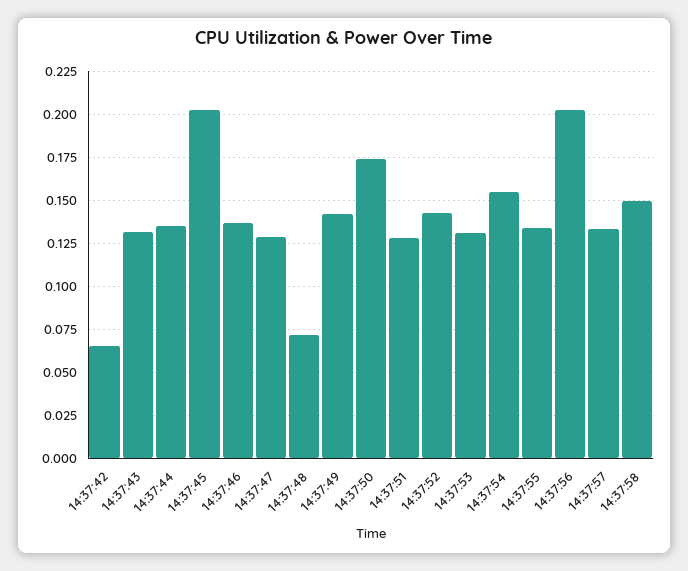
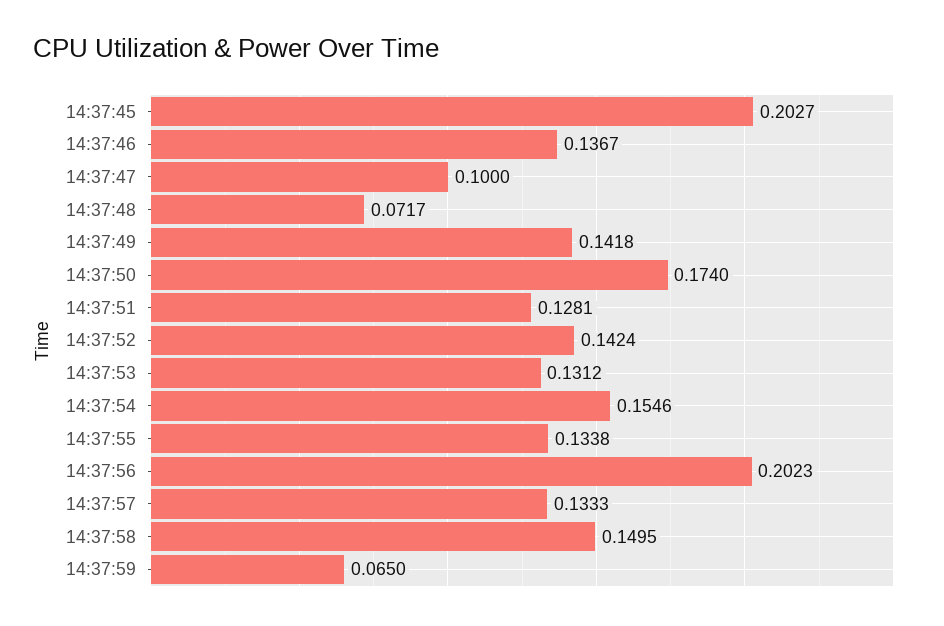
14:37:42: 0.065 -> none
14:37:43: 0.13 -> none
14:37:44: 0.135 -> none
14:37:47: 0.13 -> 0.1
14:37:59: none -> 0.065

